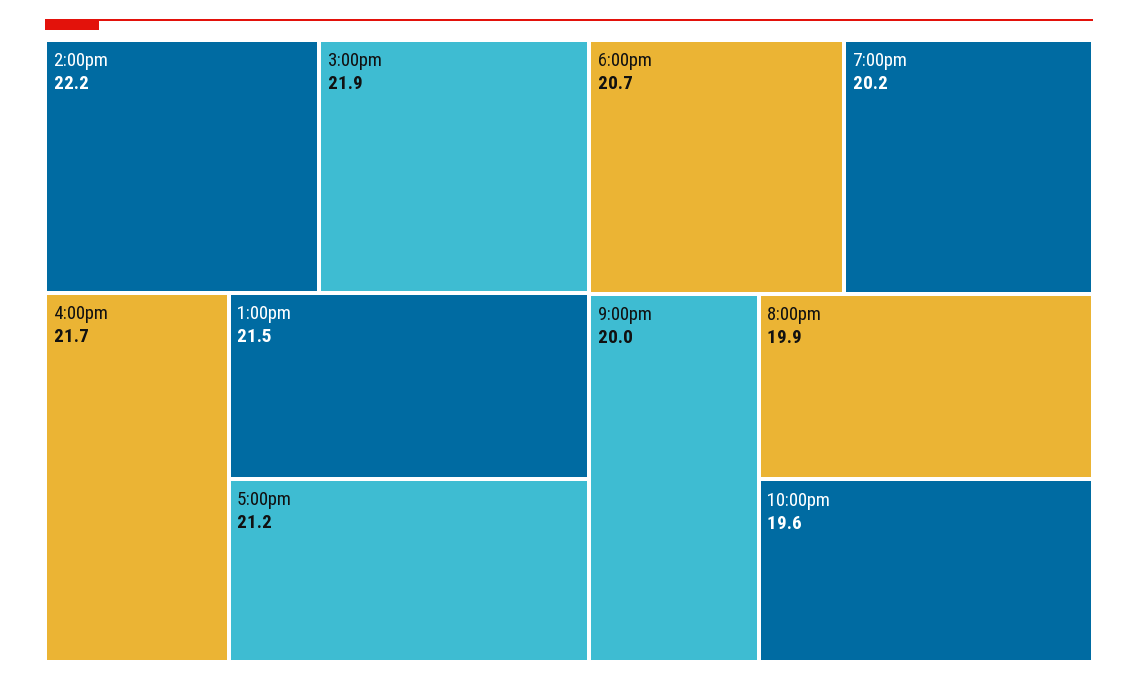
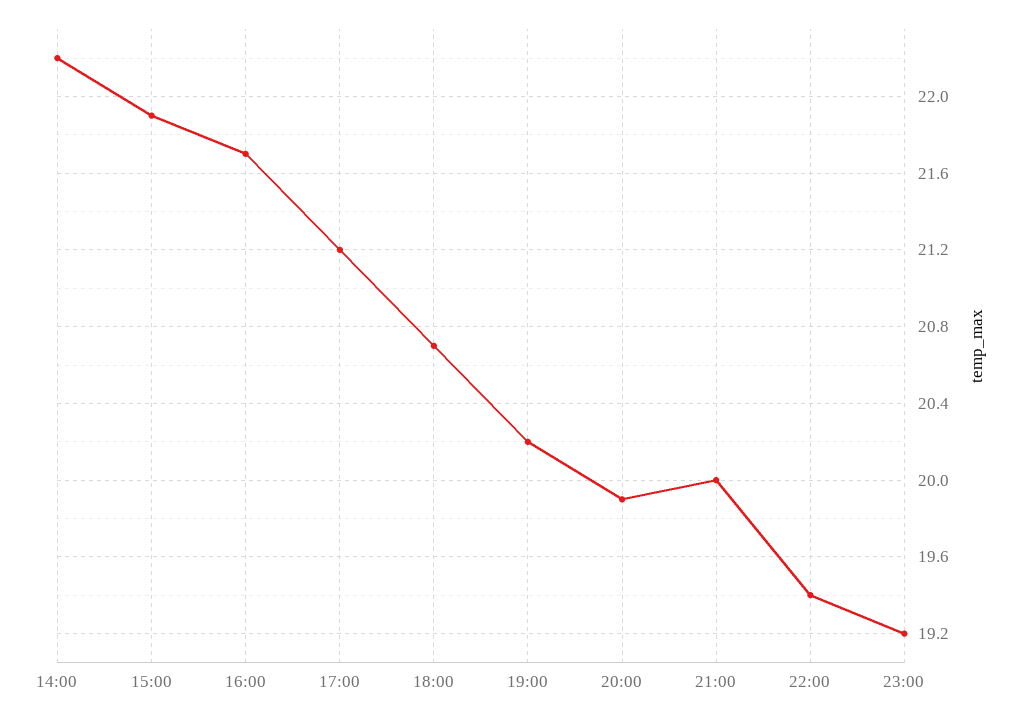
1:00pm: 21.5 -> none
10:00pm: 19.6 -> 19.4
23:00: none -> 19.2

